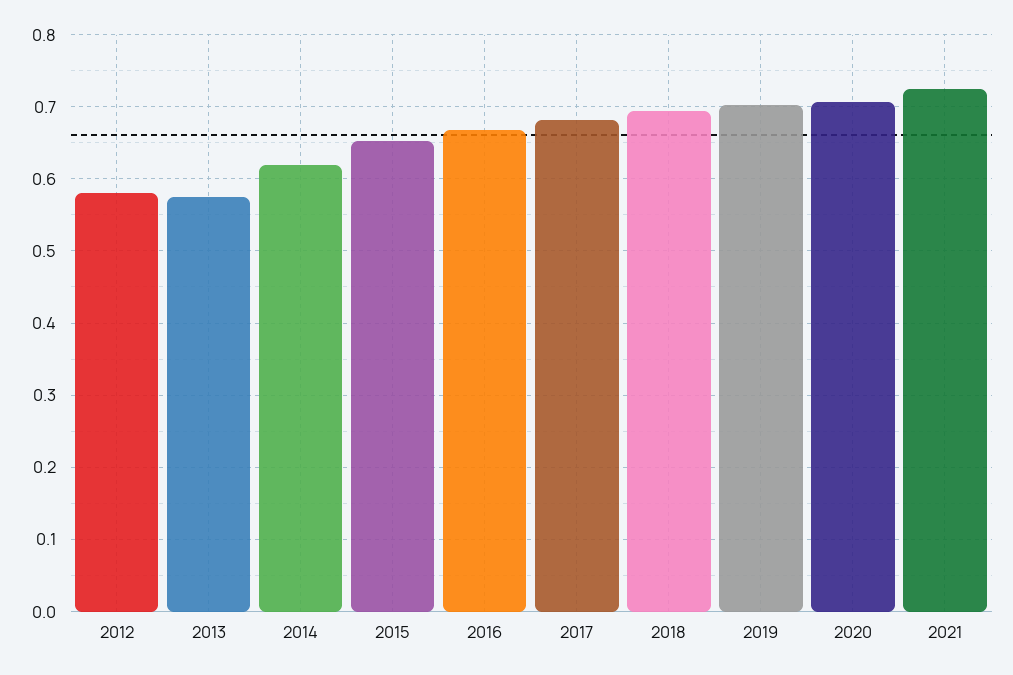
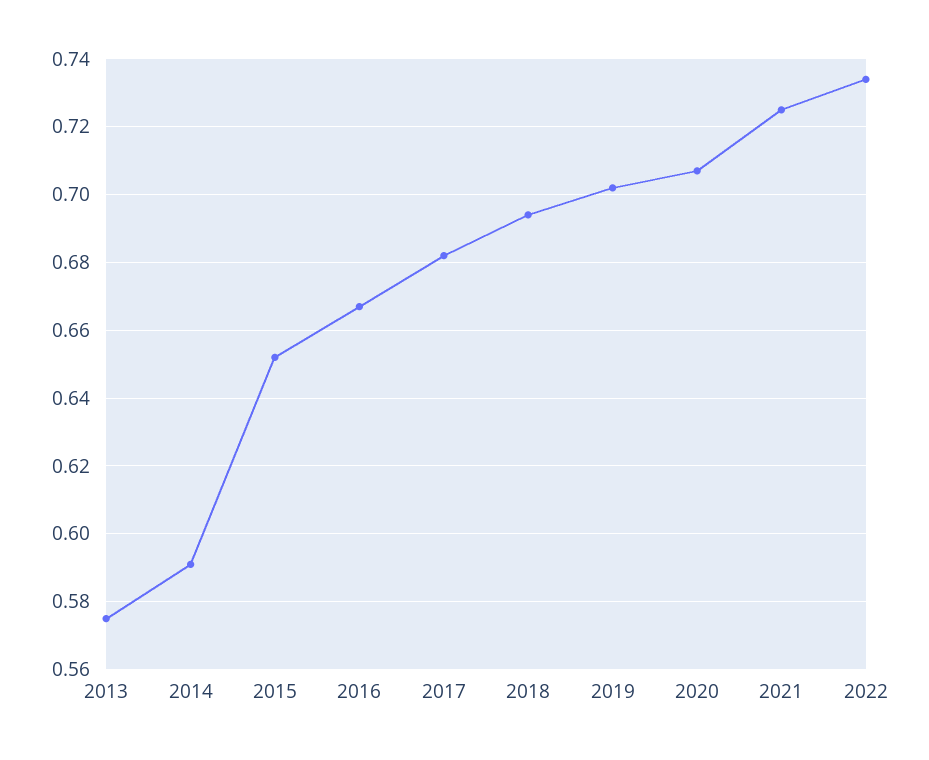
2012: 0.58 -> none
2014: 0.62 -> 0.59
2022: none -> 0.735

